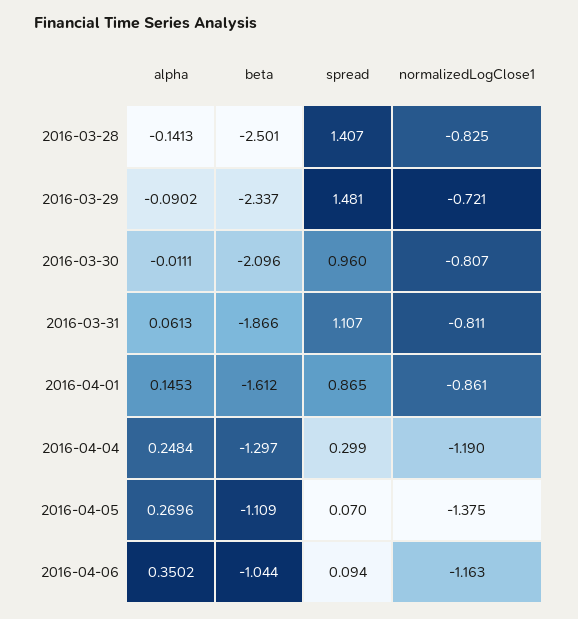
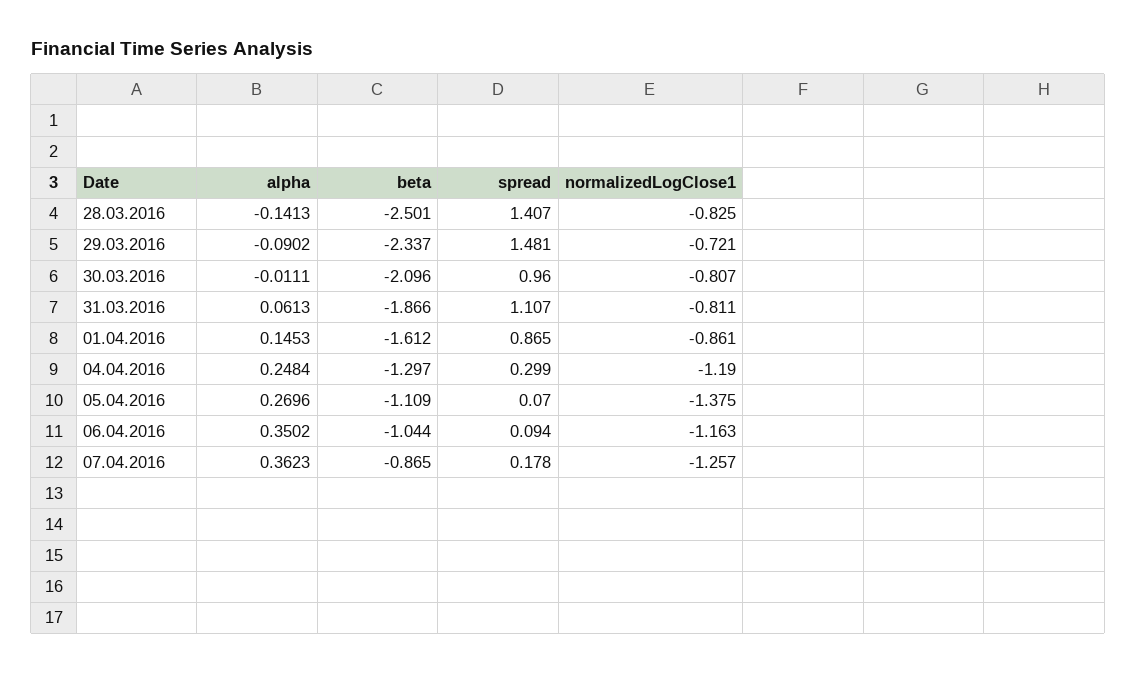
alpha, 07.04.2016: none -> 0.3623
beta, 07.04.2016: none -> -0.865
spread, 07.04.2016: none -> 0.178
normalizedLogClose1, 07.04.2016: none -> -1.257

